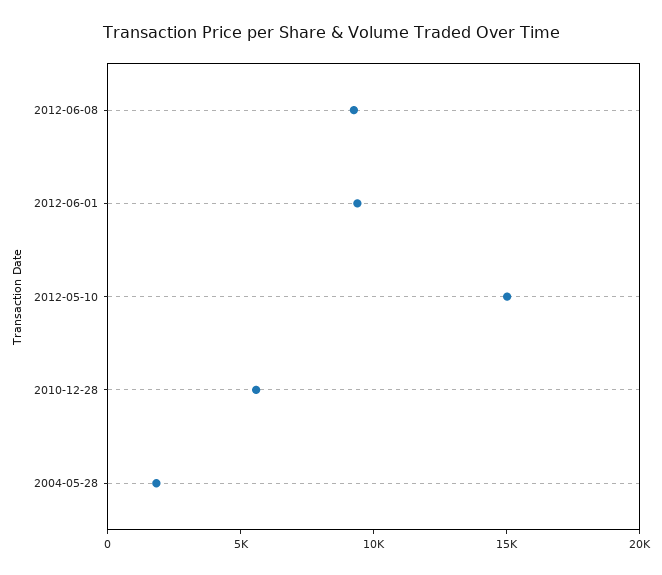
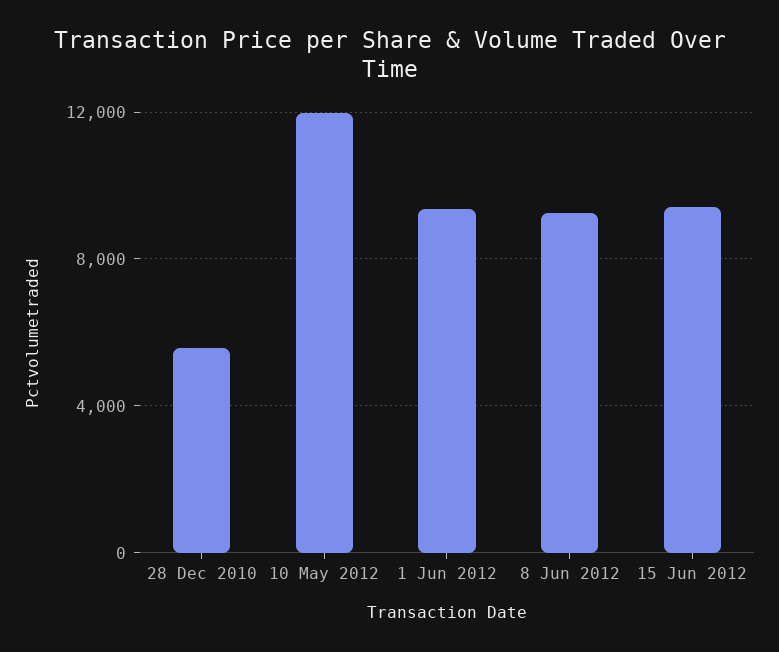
2012-05-10: 15000 -> 12000
2004-05-28: 2000 -> none
15 Jun 2012: none -> 9500

